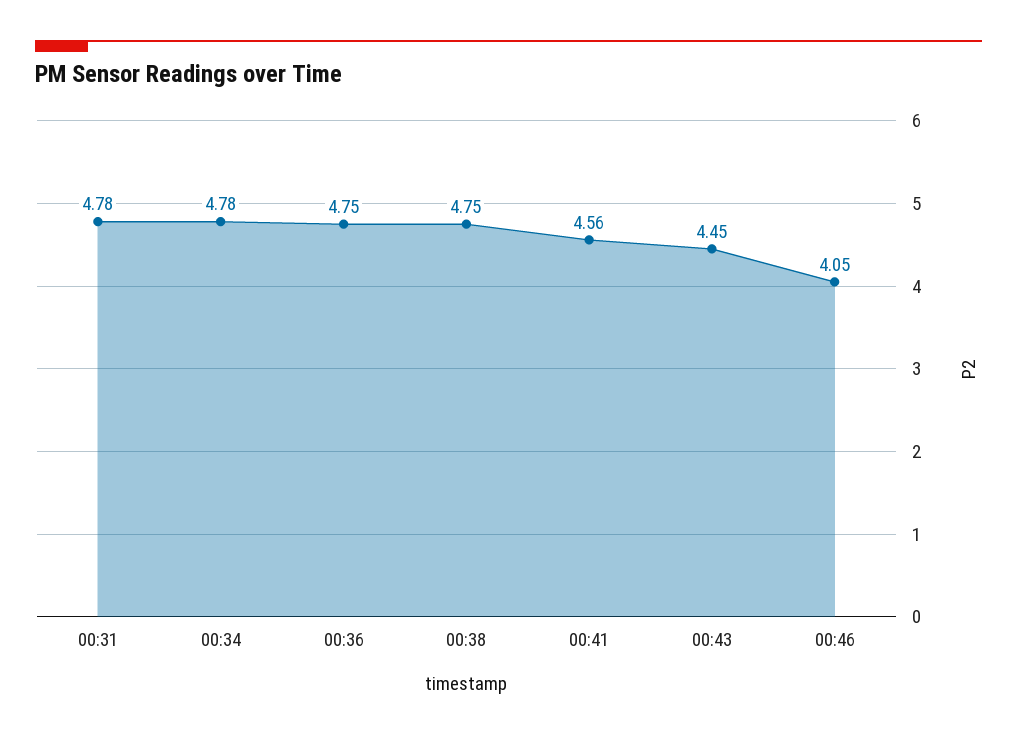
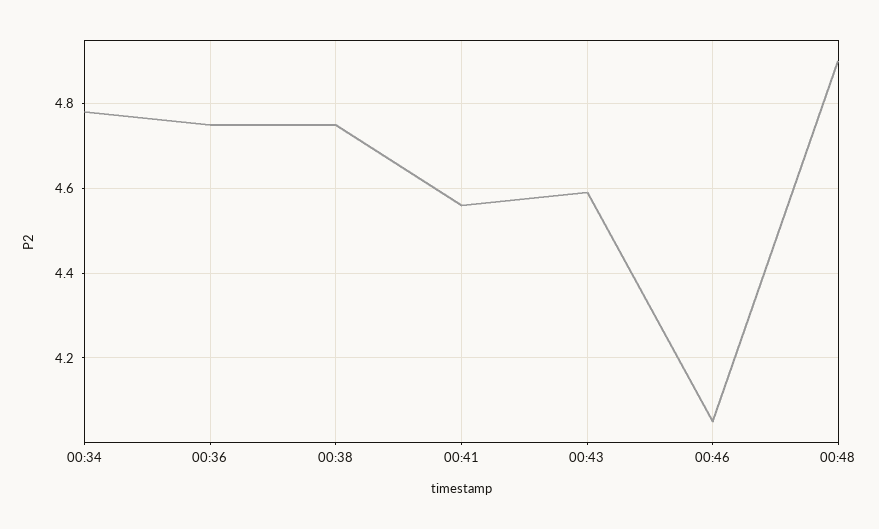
00:31: 4.78 -> none
00:43: 4.45 -> 4.6
00:48: none -> 4.9

